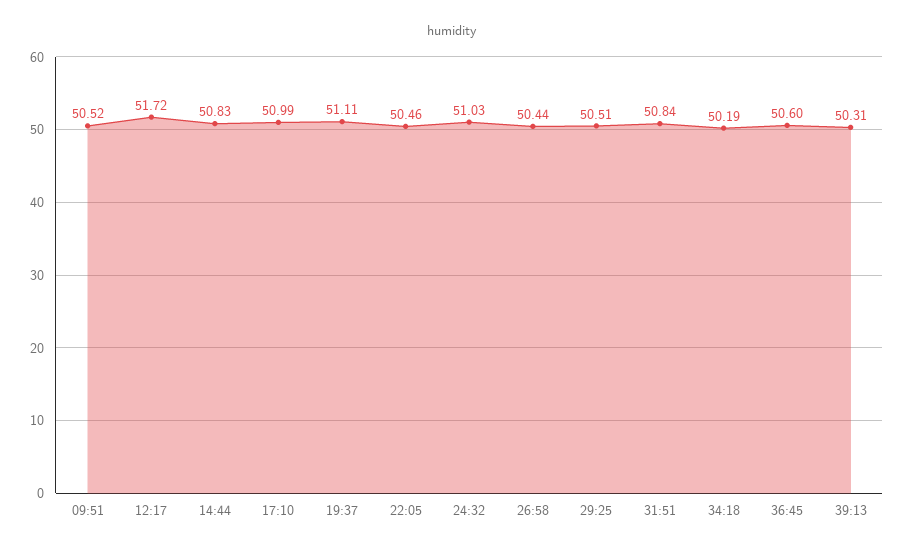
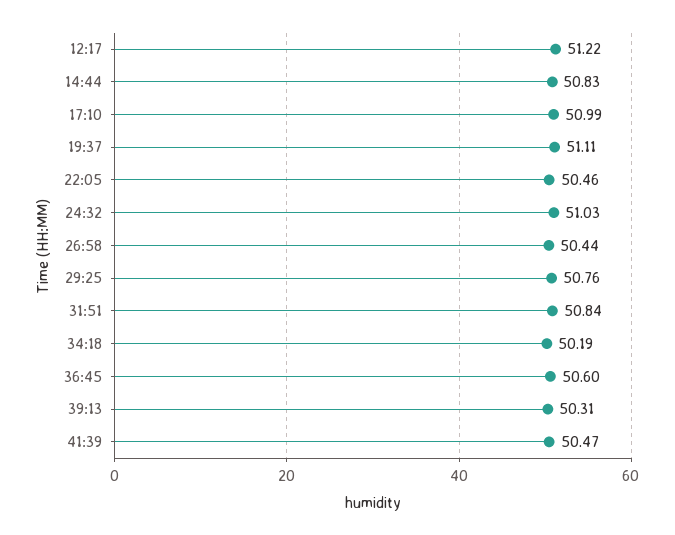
09:51: 50.52 -> none
12:17: 51.72 -> 51.22
29:25: 50.51 -> 50.76
41:39: none -> 50.47

